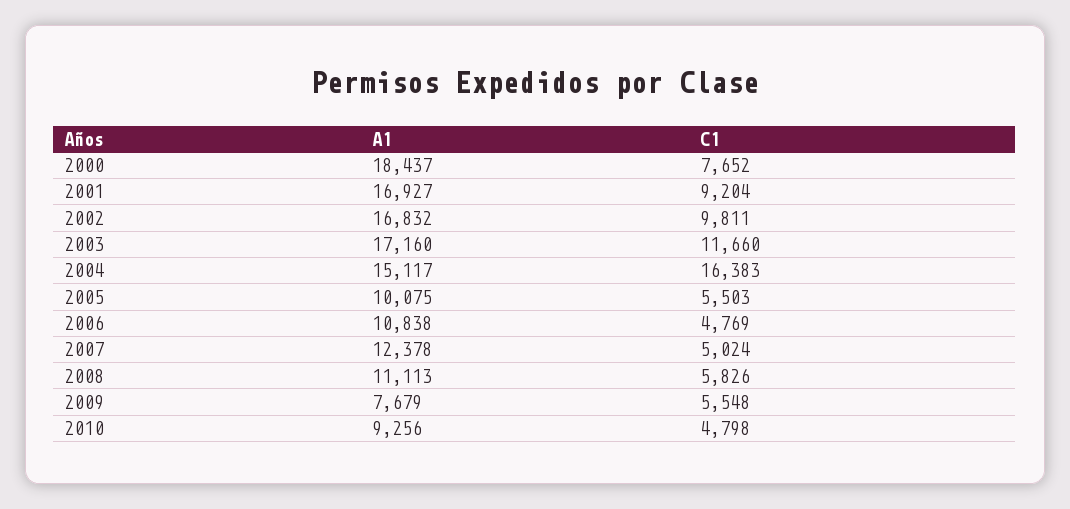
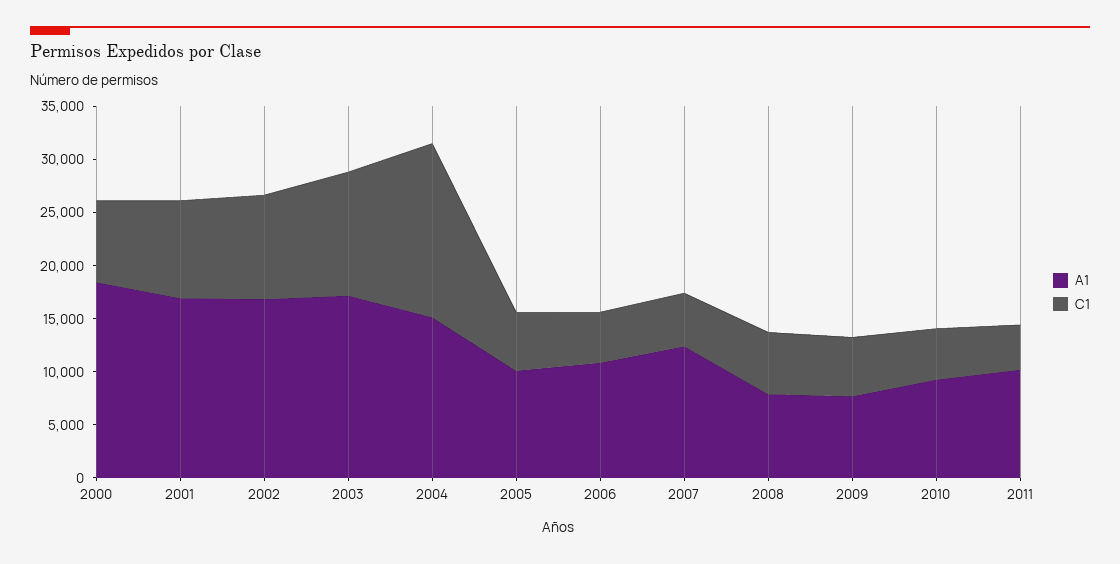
A1, 2008: 11113 -> 8000
A1, 2011: none -> 10000
C1, 2011: none -> 4000

